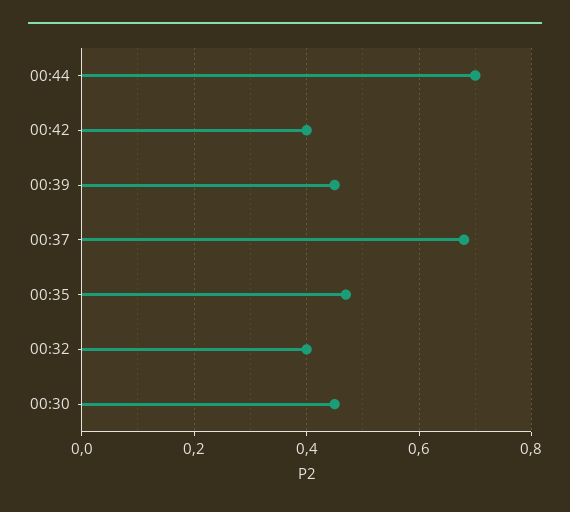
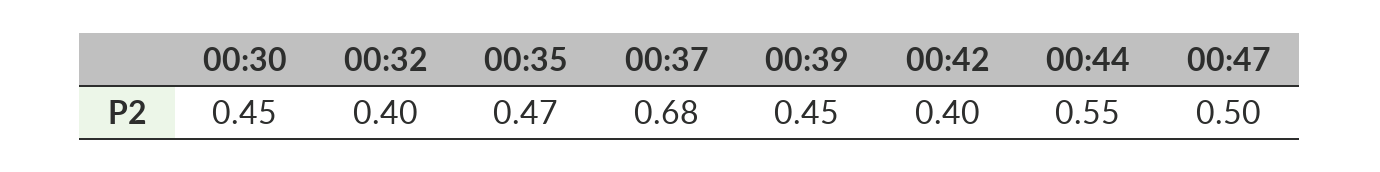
00:44: 0.7 -> 0.55
00:47: none -> 0.5

